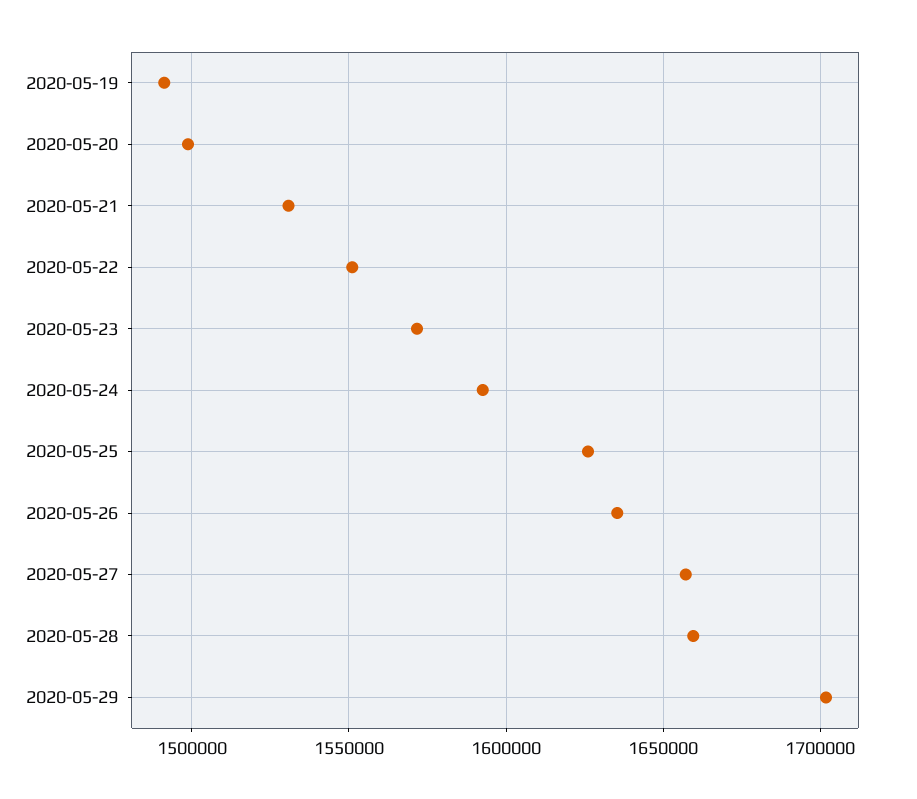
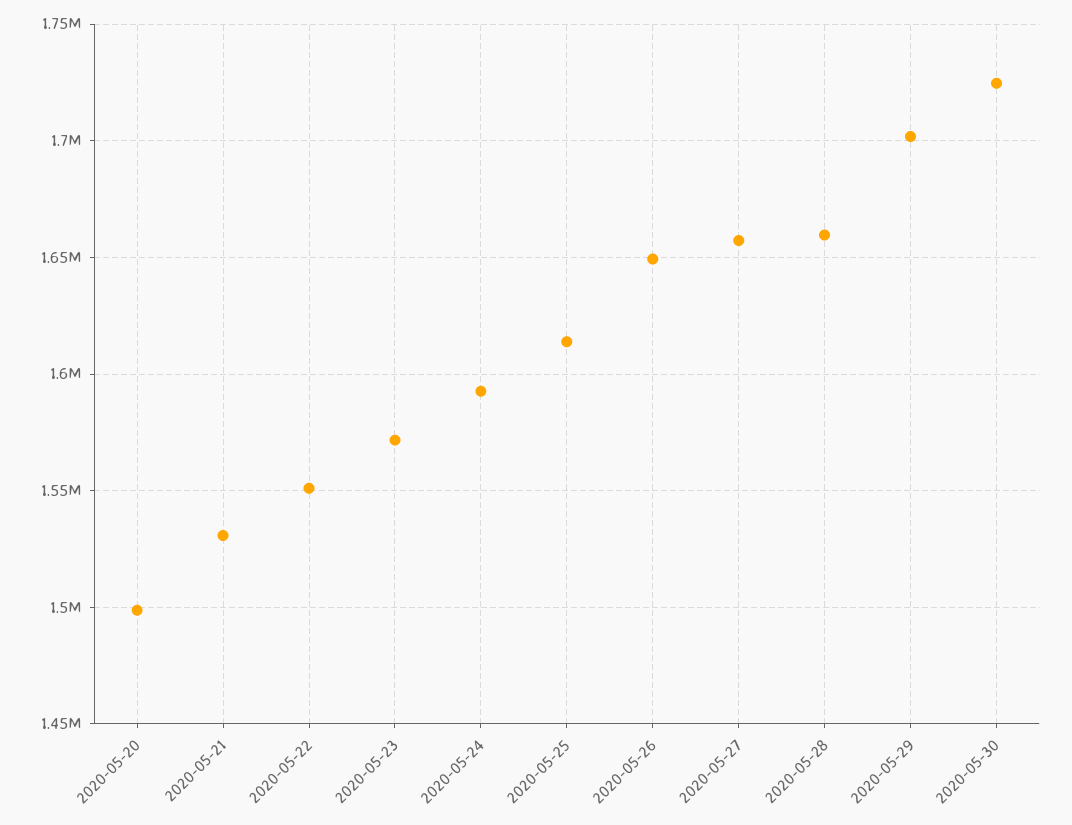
2020-05-19: 1490000 -> none
2020-05-25: 1625000 -> 1615000
2020-05-26: 1635000 -> 1650000
2020-05-30: none -> 1725000

